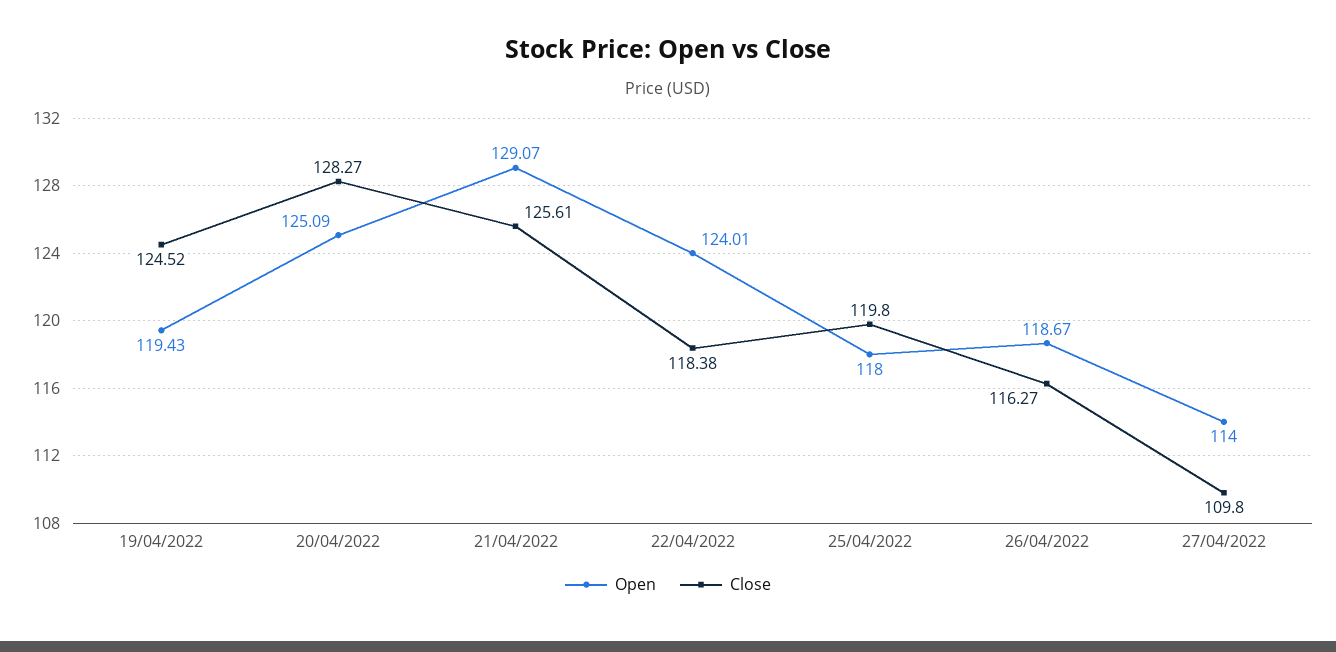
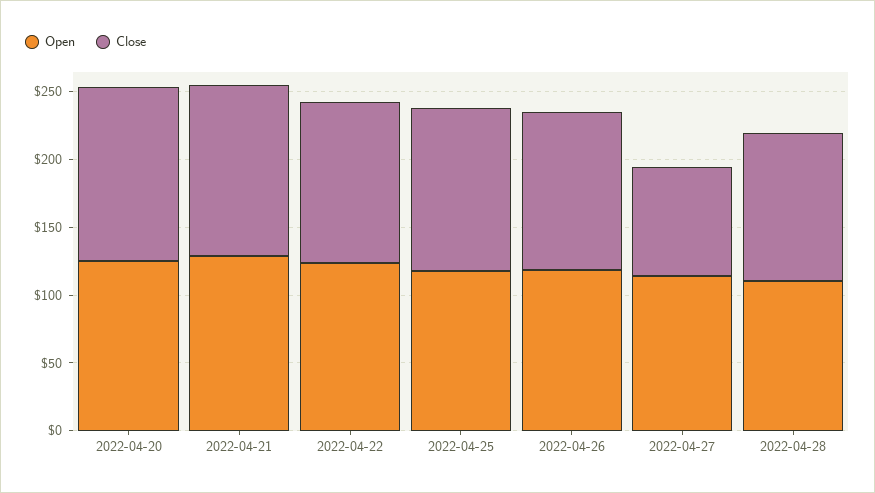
Open, 19/04/2022: 119.43 -> none
Close, 19/04/2022: 124.52 -> none
Close, 27/04/2022: 109.8 -> 80
Open, 2022-04-28: none -> 110
Close, 2022-04-28: none -> 110

